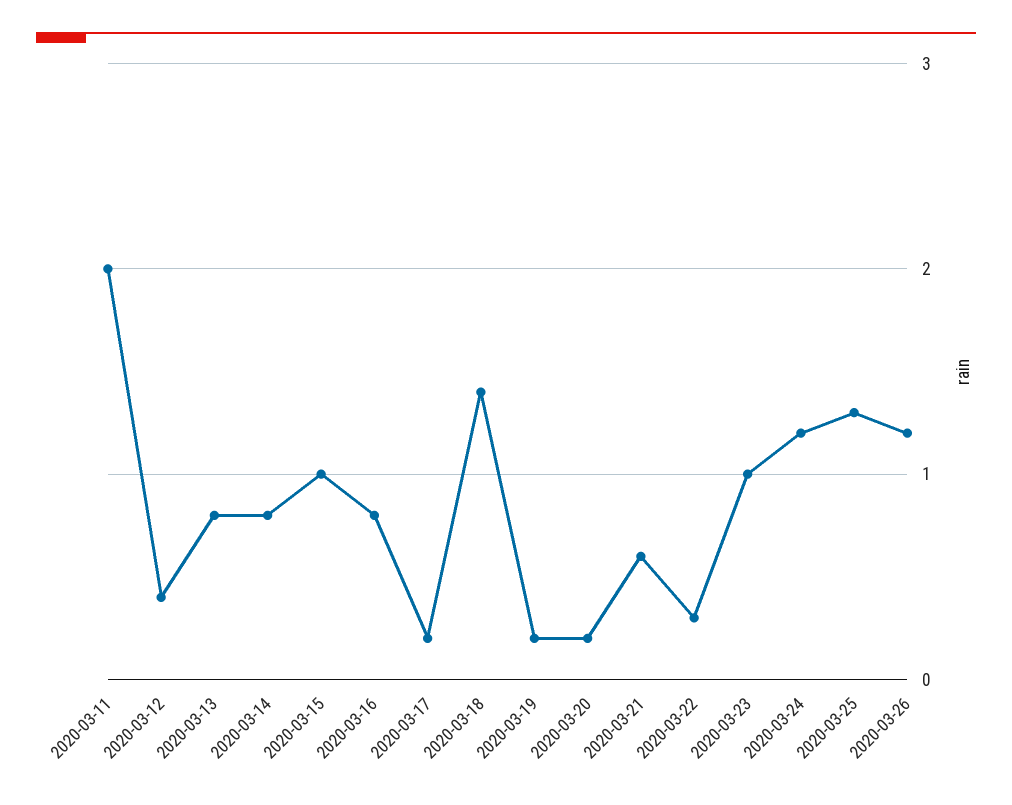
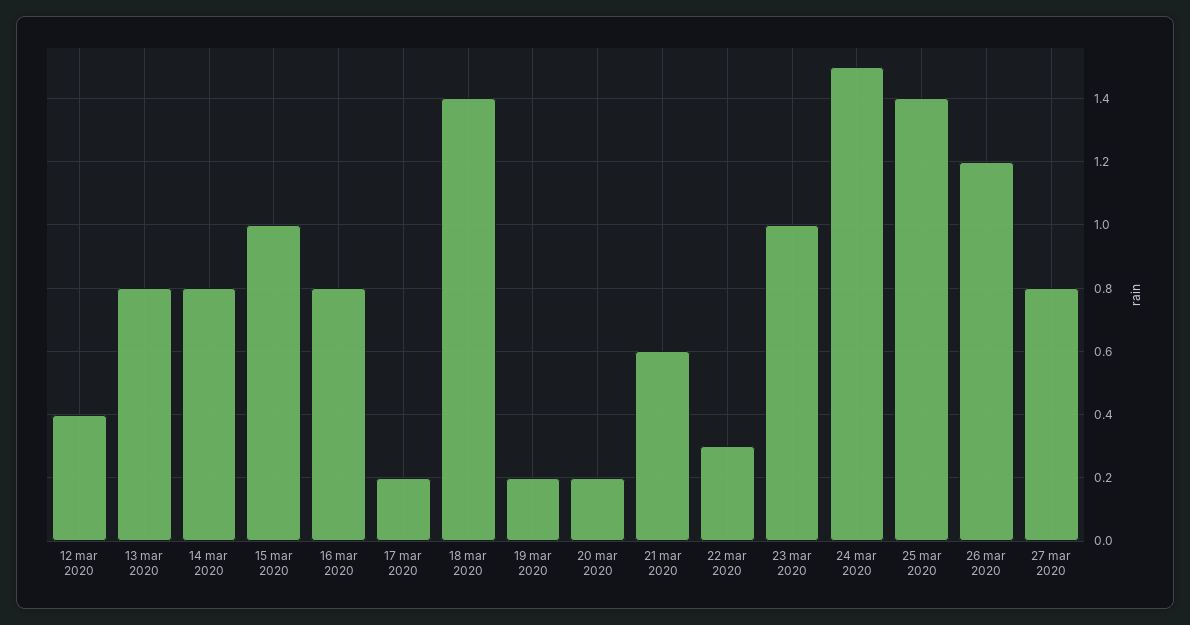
2020-03-11: 2 -> none
2020-03-24: 1.2 -> 1.5
2020-03-25: 1.3 -> 1.4
27 mar 2020: none -> 0.8

